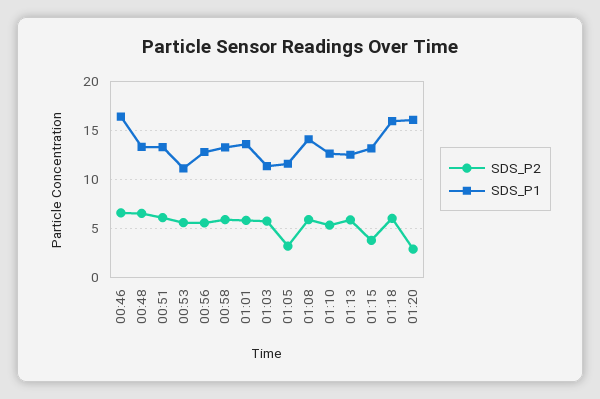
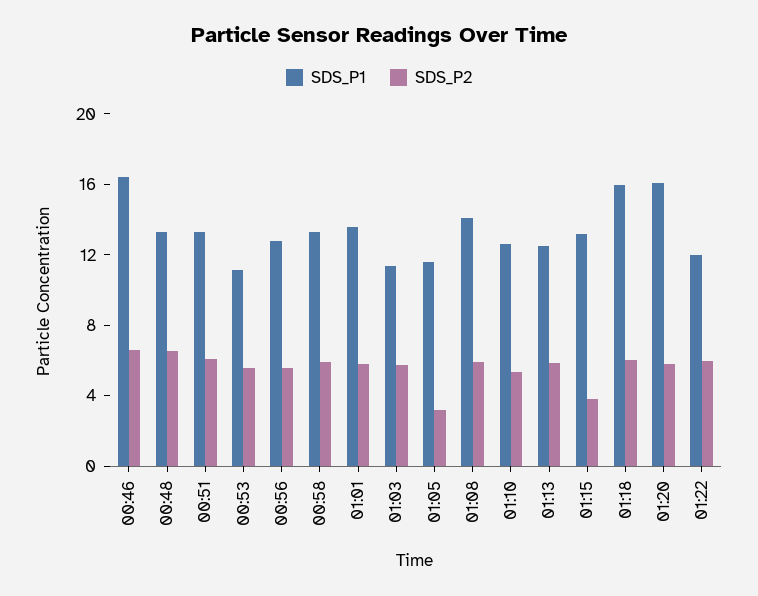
SDS_P2, 01:20: 3 -> 6
SDS_P1, 01:22: none -> 12
SDS_P2, 01:22: none -> 6

